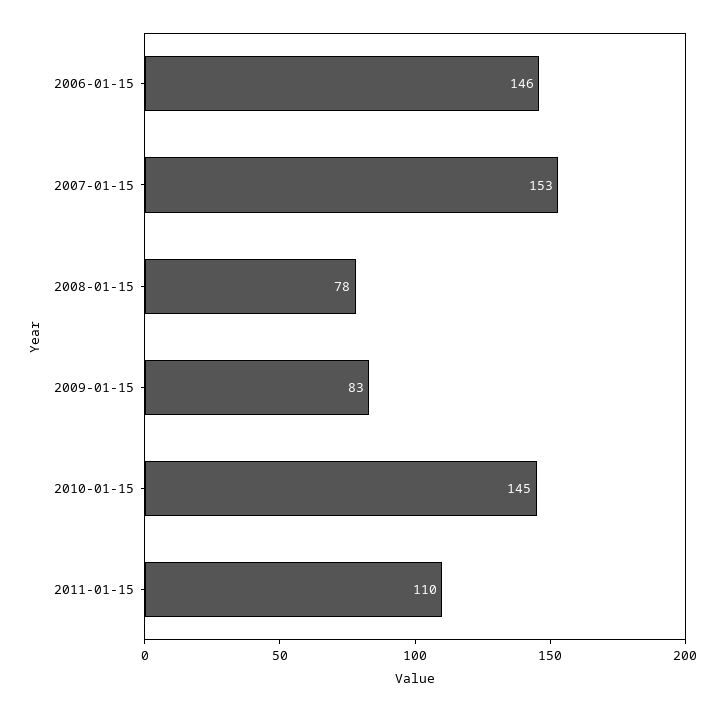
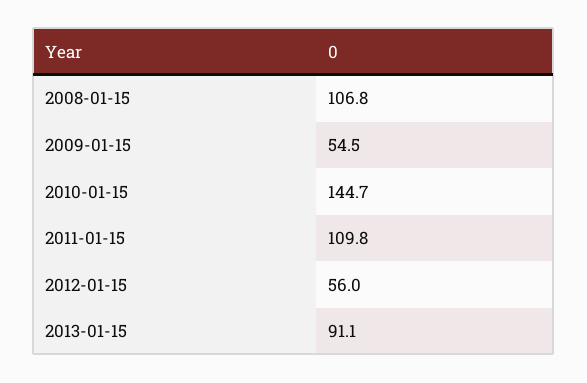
2006-01-15: 146 -> none
2007-01-15: 153 -> none
2008-01-15: 78 -> 106.8
2009-01-15: 83 -> 54.5
2012-01-15: none -> 56
2013-01-15: none -> 91.1

